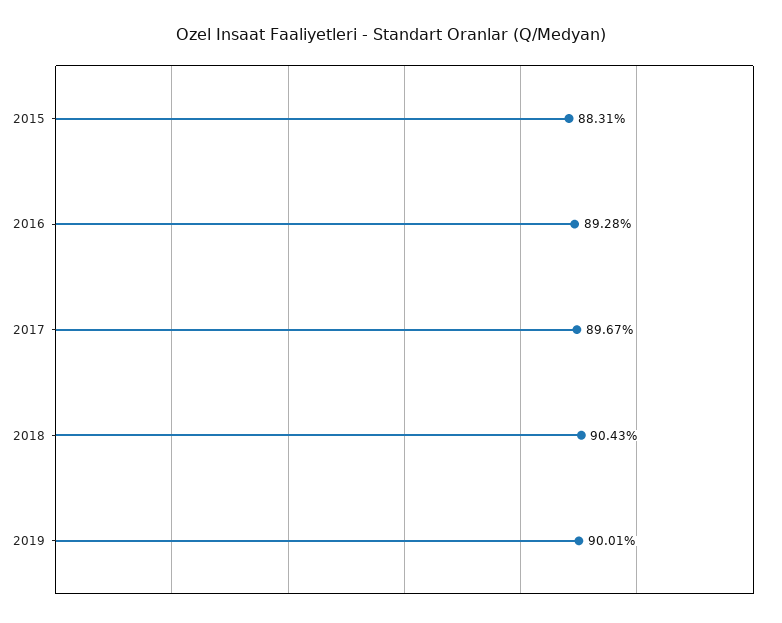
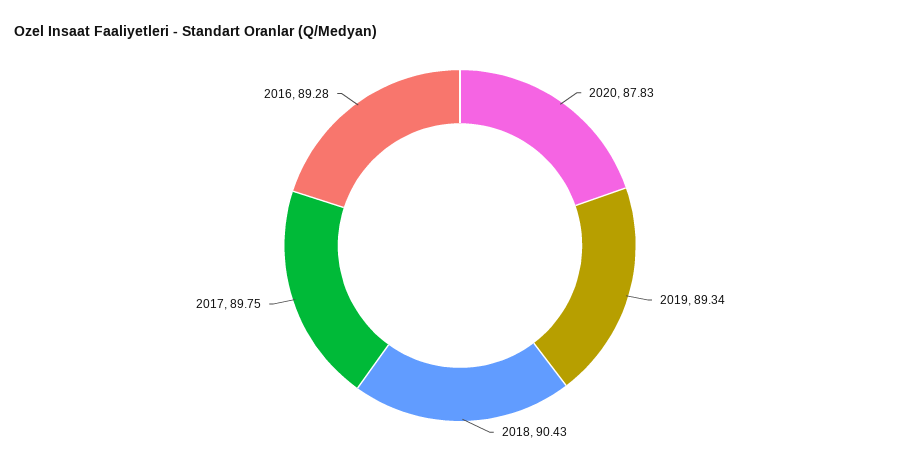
2015: 88.31 -> none
2017: 89.67 -> 89.75
2019: 90.01 -> 89.34
2020: none -> 87.83

